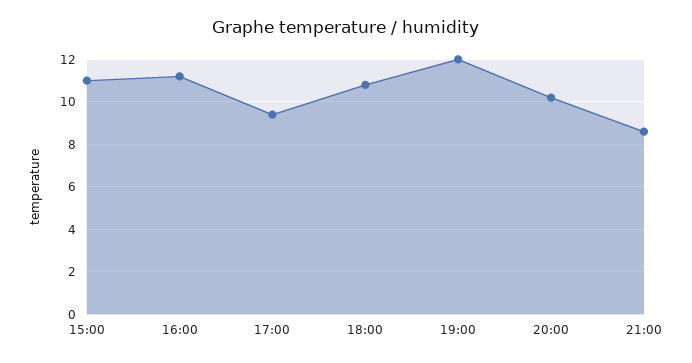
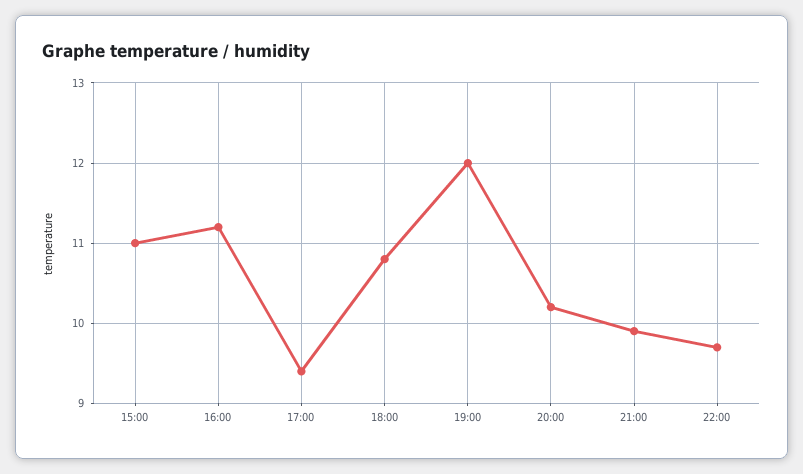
21:00: 8.5 -> 9.9
22:00: none -> 9.7

